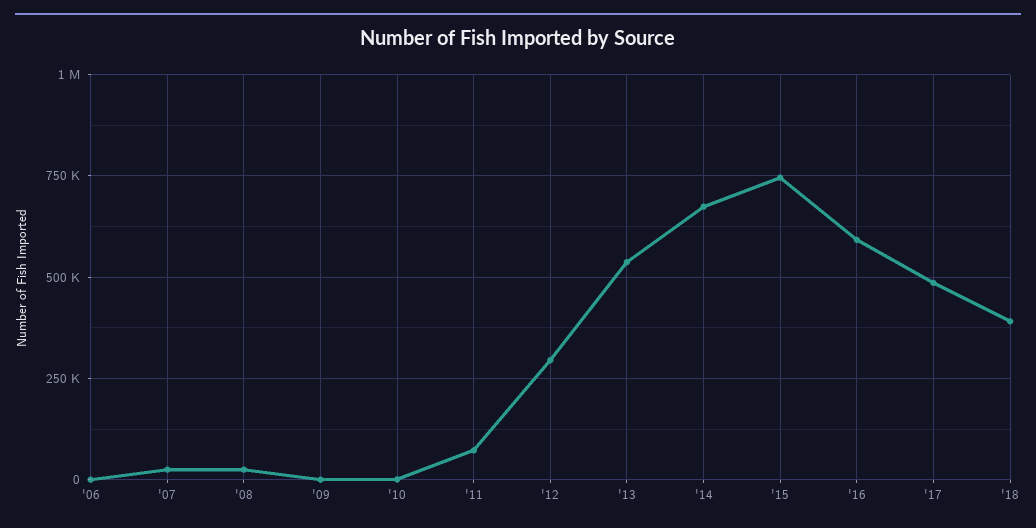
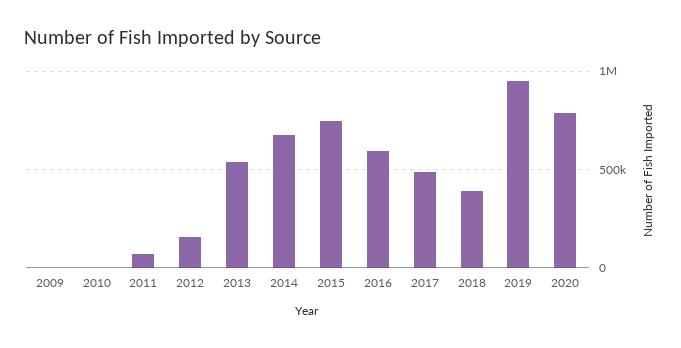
'06: 0 -> none
'07: 25000 -> none
'08: 25000 -> none
'12: 300000 -> 150000
2019: none -> 950000
2020: none -> 800000

